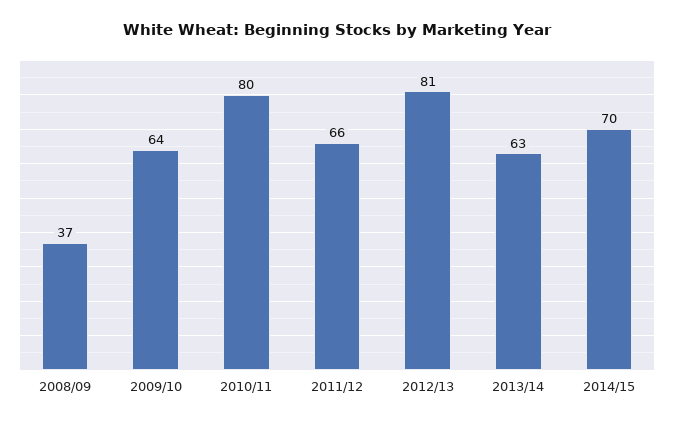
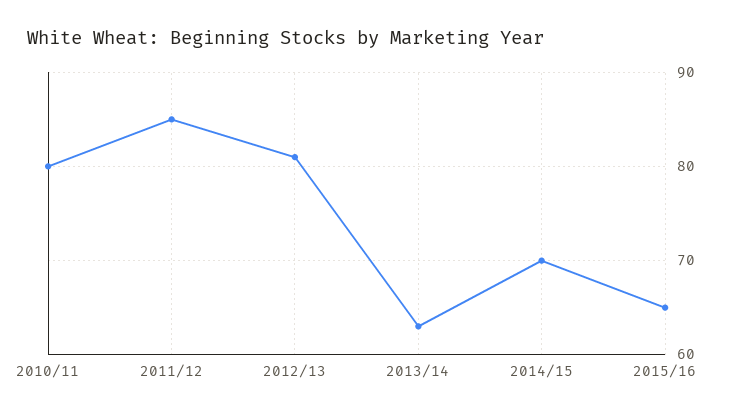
2008/09: 37 -> none
2009/10: 64 -> none
2011/12: 66 -> 85
2015/16: none -> 65

